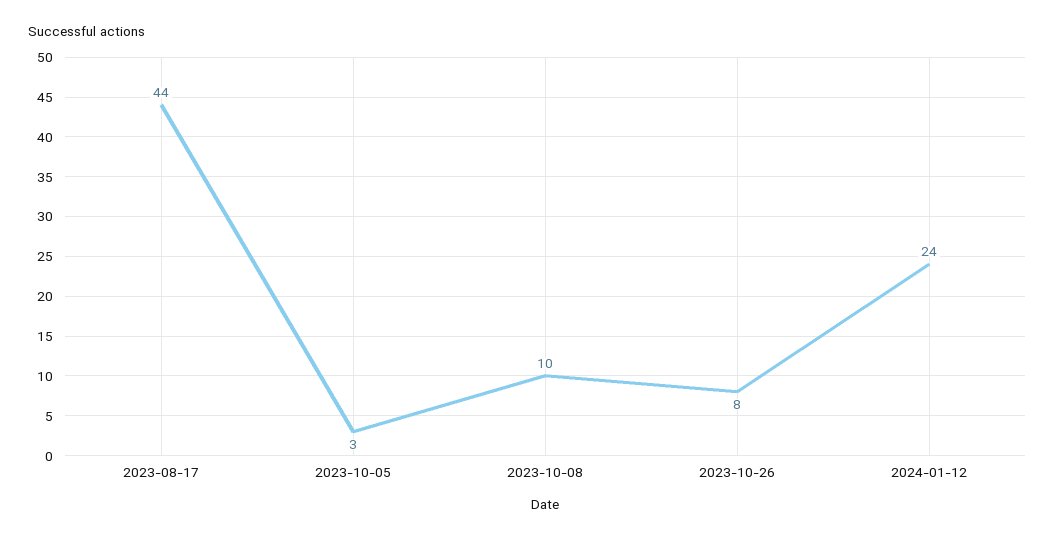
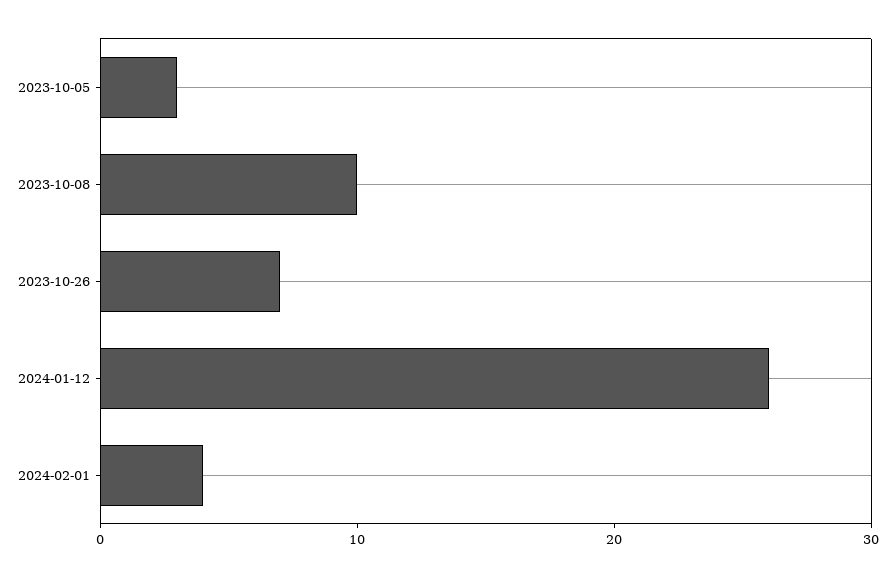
2023-08-17: 44 -> none
2023-10-26: 8 -> 7
2024-01-12: 24 -> 26
2024-02-01: none -> 4

